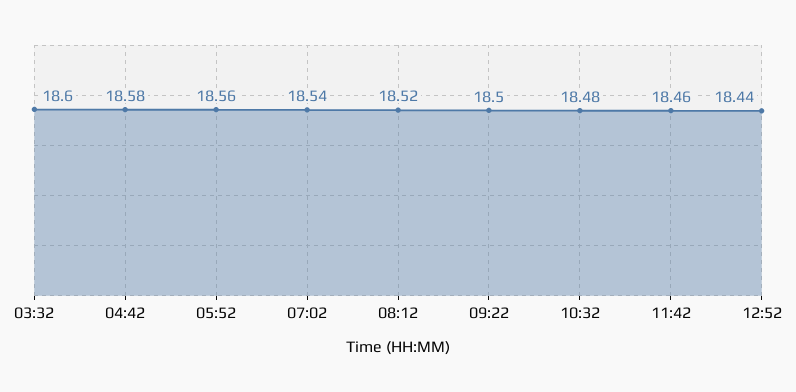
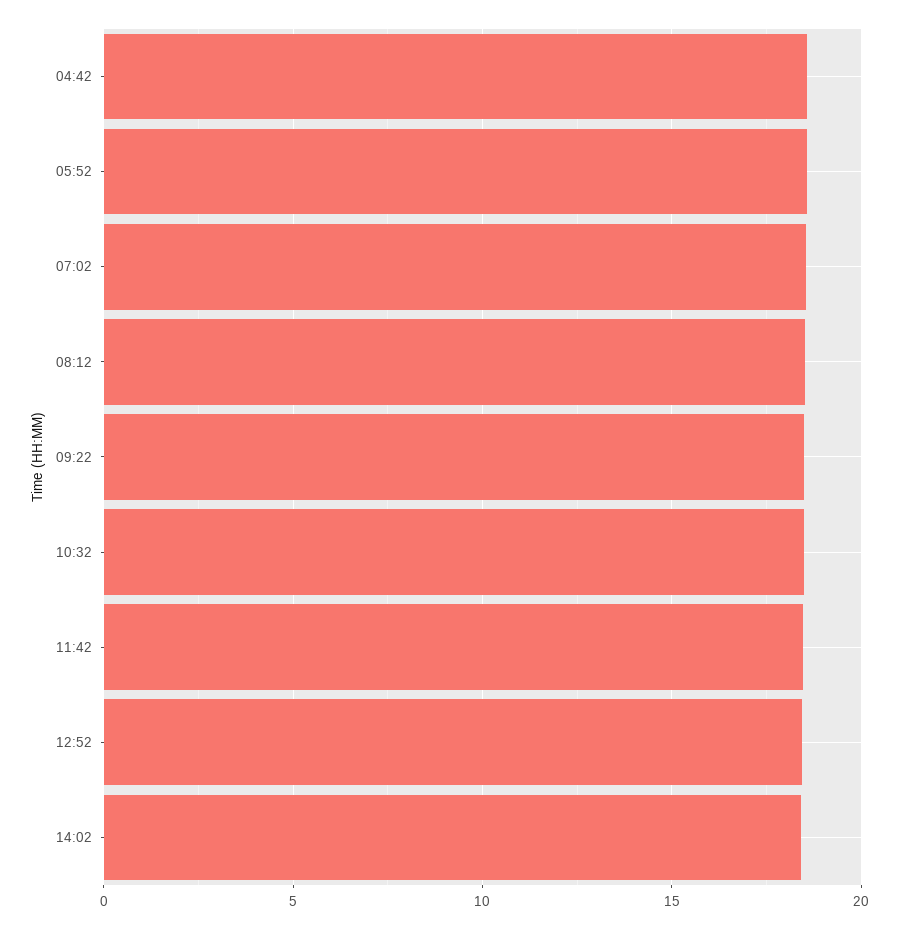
03:32: 18.6 -> none
14:02: none -> 18.5

